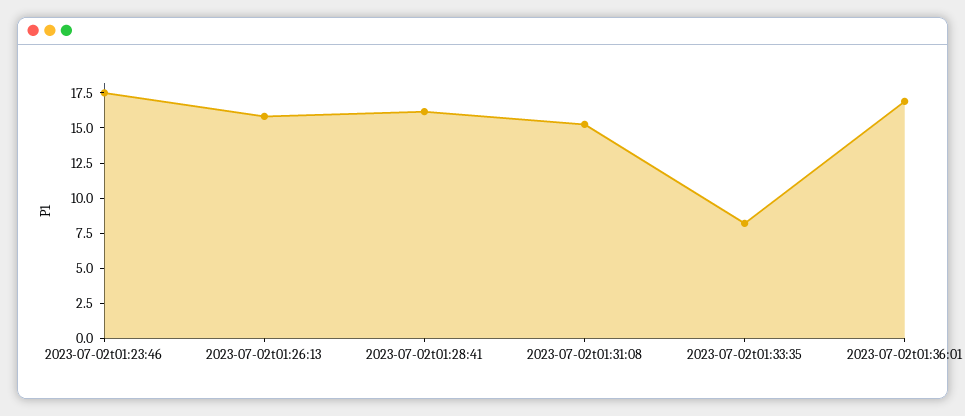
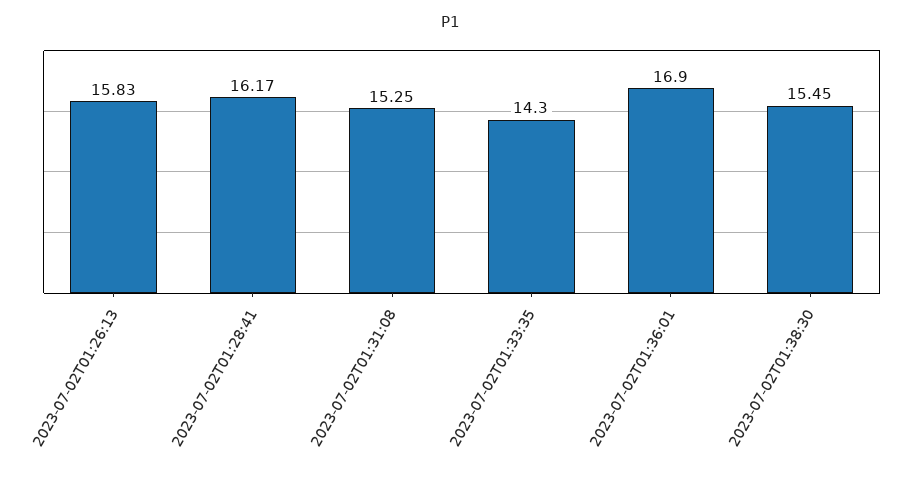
2023-07-02t01:23:46: 17.5 -> none
2023-07-02t01:33:35: 7.5 -> 14.3
2023-07-02T01:38:30: none -> 15.45

